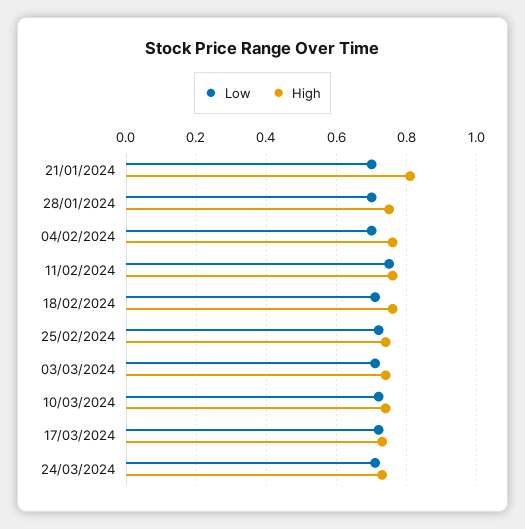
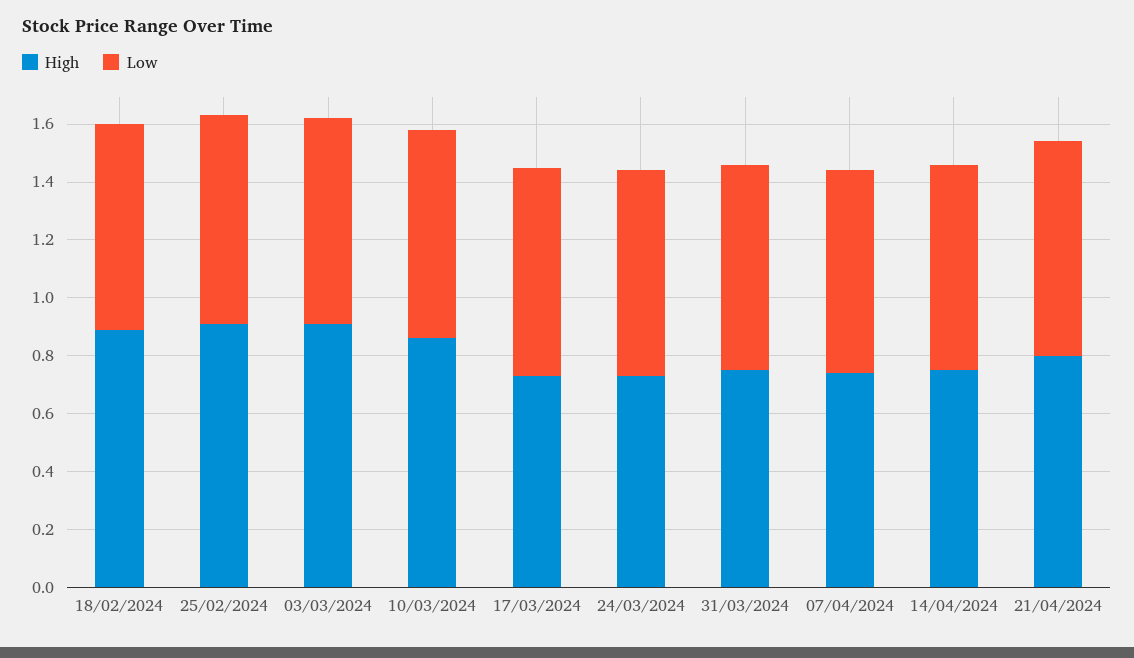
Low, 21/01/2024: 0.7 -> none
High, 21/01/2024: 0.8 -> none
Low, 28/01/2024: 0.7 -> none
High, 28/01/2024: 0.75 -> none
Low, 04/02/2024: 0.7 -> none
High, 04/02/2024: 0.75 -> none
Low, 11/02/2024: 0.75 -> none
High, 11/02/2024: 0.75 -> none
High, 18/02/2024: 0.75 -> 0.9
High, 25/02/2024: 0.75 -> 0.9
High, 03/03/2024: 0.75 -> 0.9
High, 10/03/2024: 0.75 -> 0.85
High, 31/03/2024: none -> 0.75
Low, 31/03/2024: none -> 0.7
High, 07/04/2024: none -> 0.75
Low, 07/04/2024: none -> 0.7
High, 14/04/2024: none -> 0.75
Low, 14/04/2024: none -> 0.7
High, 21/04/2024: none -> 0.8
Low, 21/04/2024: none -> 0.75

